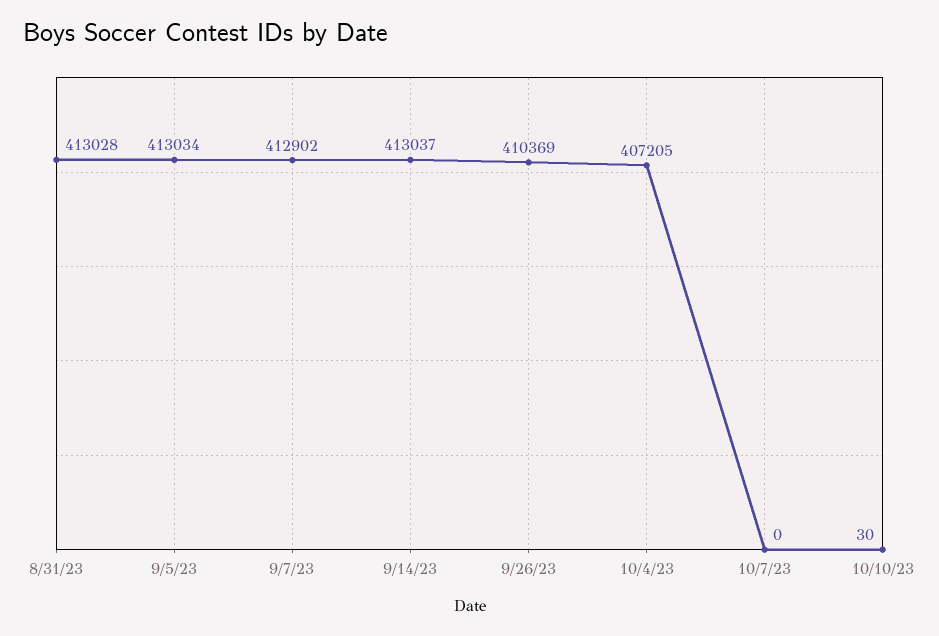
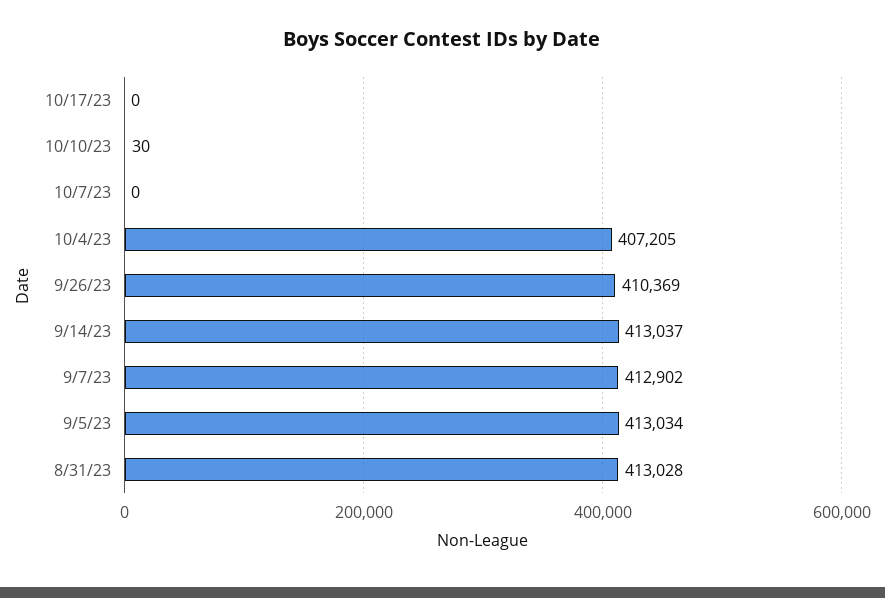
10/17/23: none -> 0

